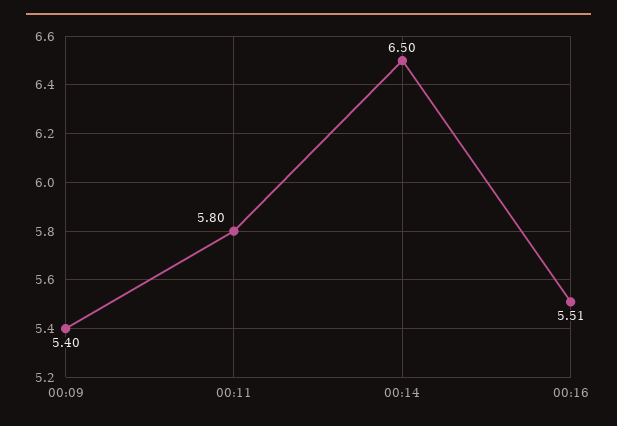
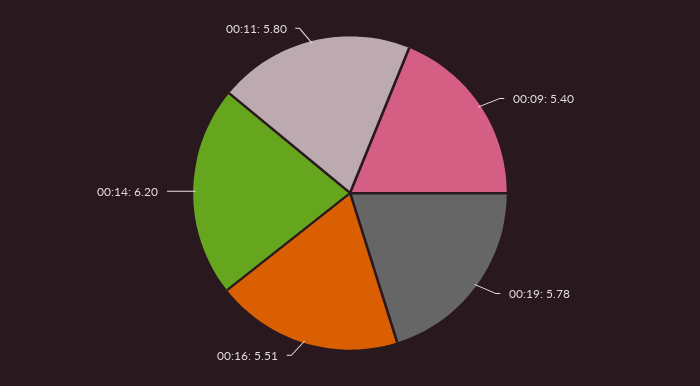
00:14: 6.5 -> 6.2
00:19: none -> 5.78

